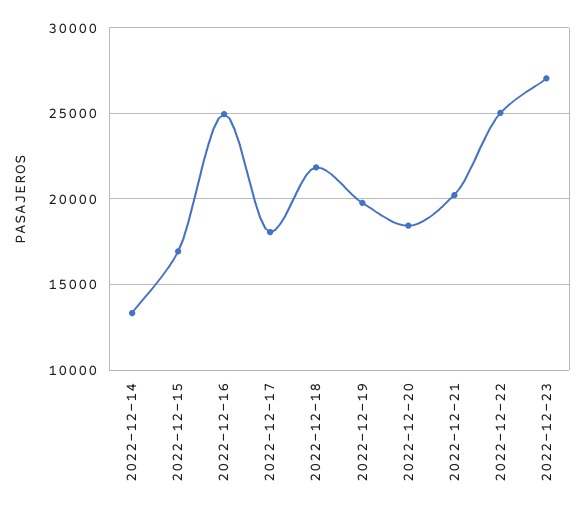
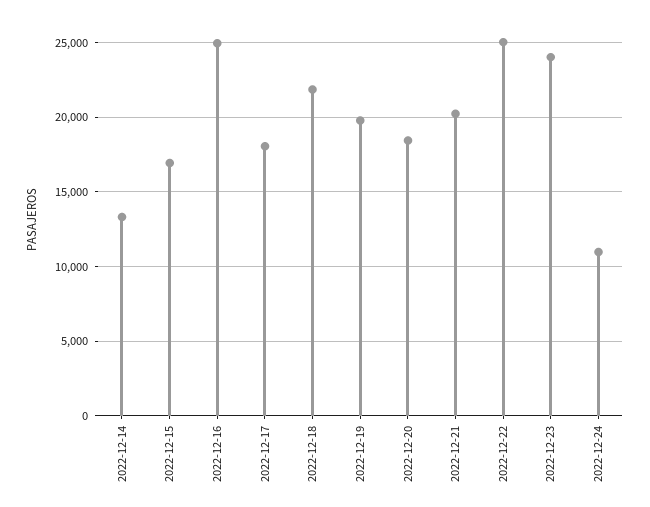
2022-12-23: 27000 -> 24000
2022-12-24: none -> 11000

